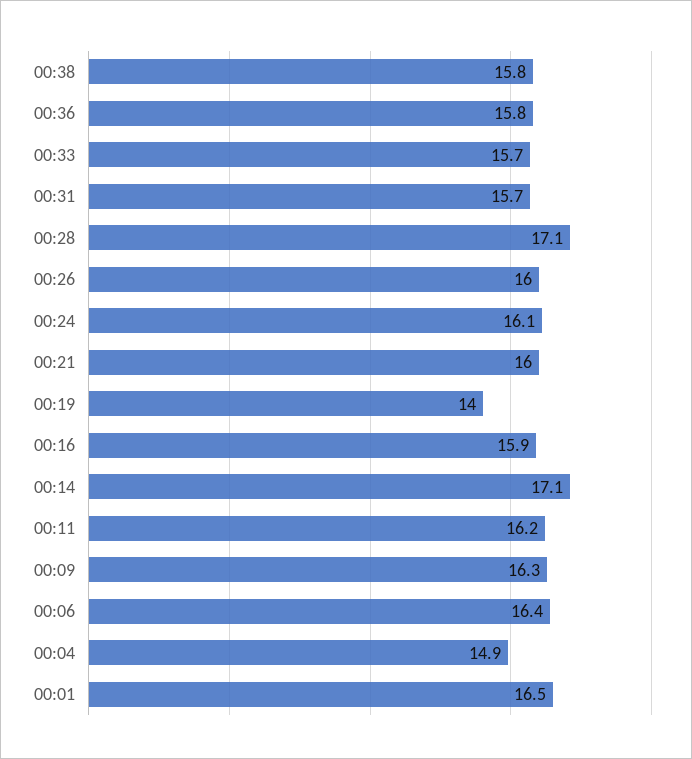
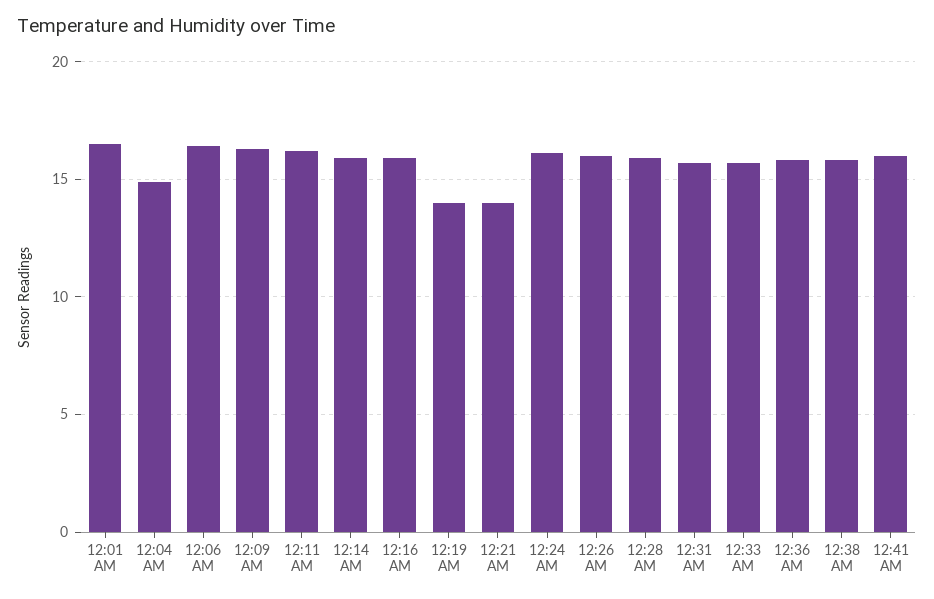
00:28: 17.1 -> 16
00:21: 16 -> 14
00:14: 17.1 -> 16
12:41 AM: none -> 16

